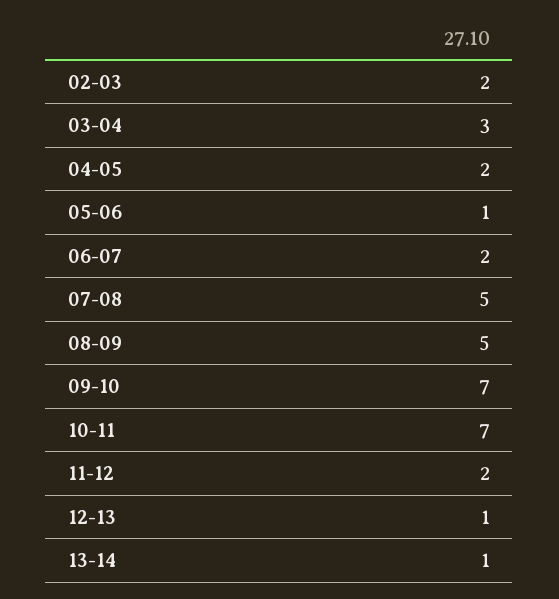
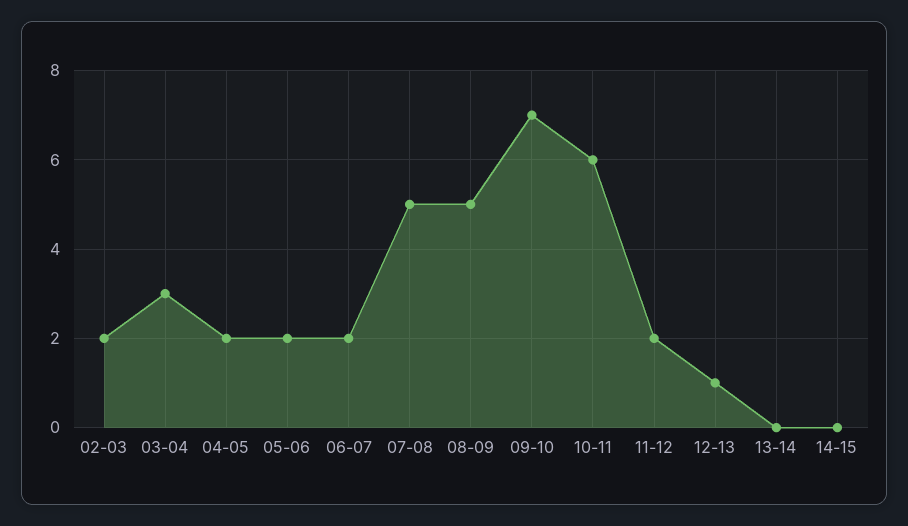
05-06: 1 -> 2
10-11: 7 -> 6
13-14: 1 -> 0
14-15: none -> 0

